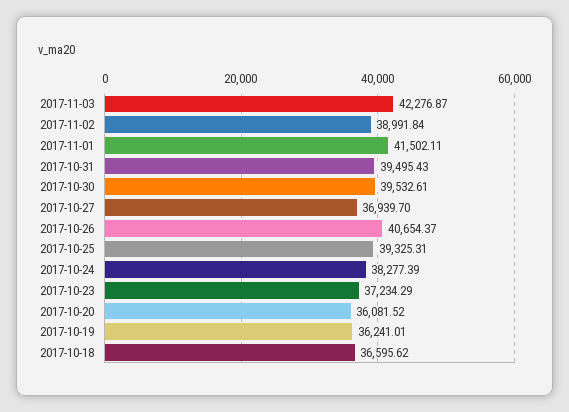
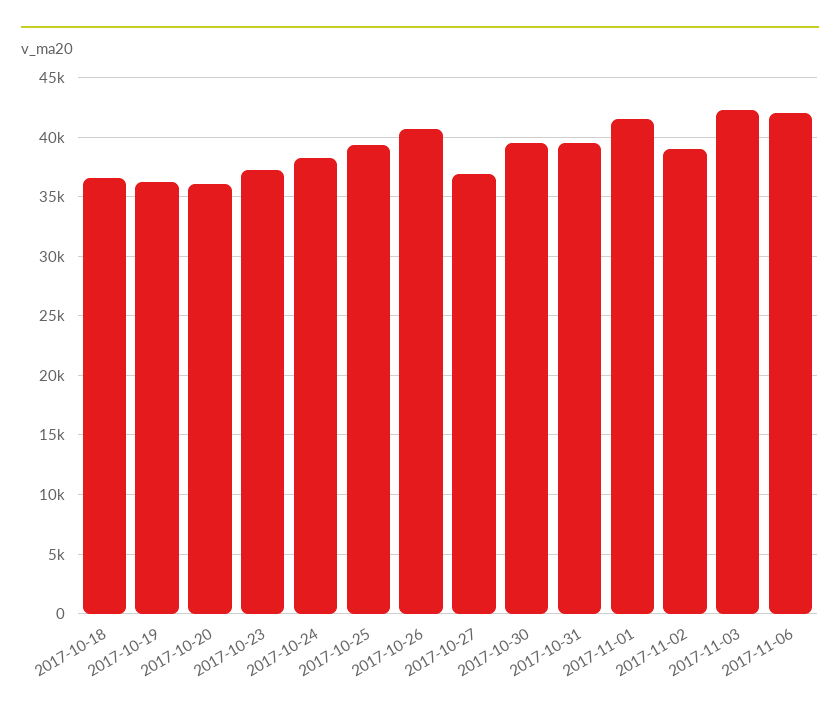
2017-11-06: none -> 42000

